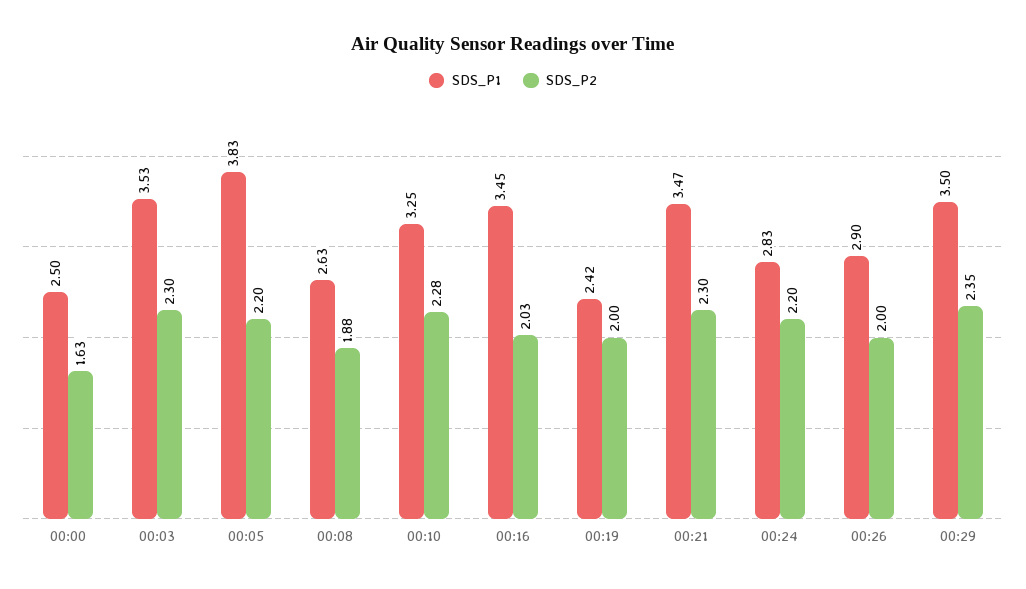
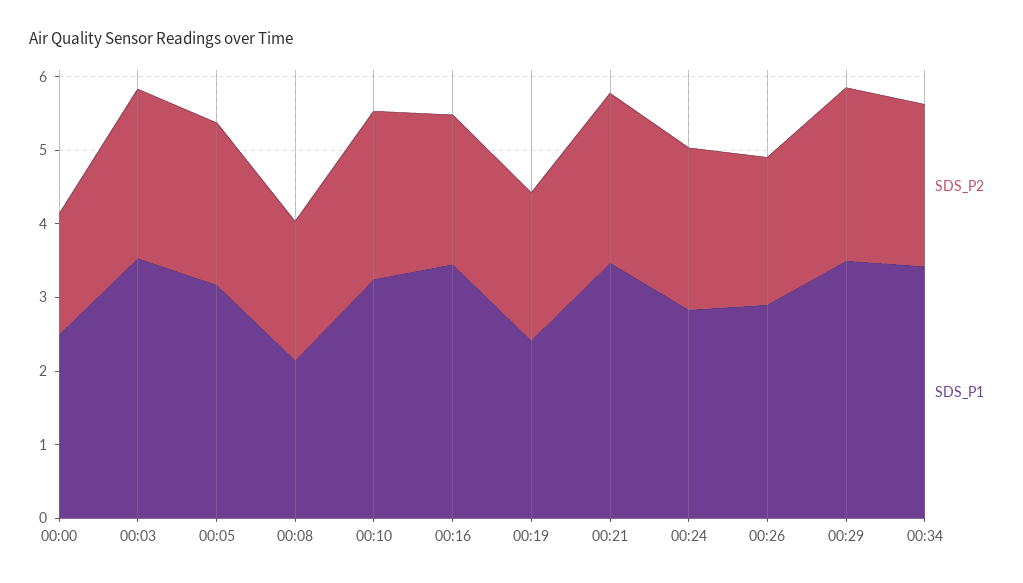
SDS_P1, 00:05: 3.83 -> 3.2
SDS_P1, 00:08: 2.63 -> 2.2
SDS_P2, 00:34: none -> 2.2
SDS_P1, 00:34: none -> 3.4

